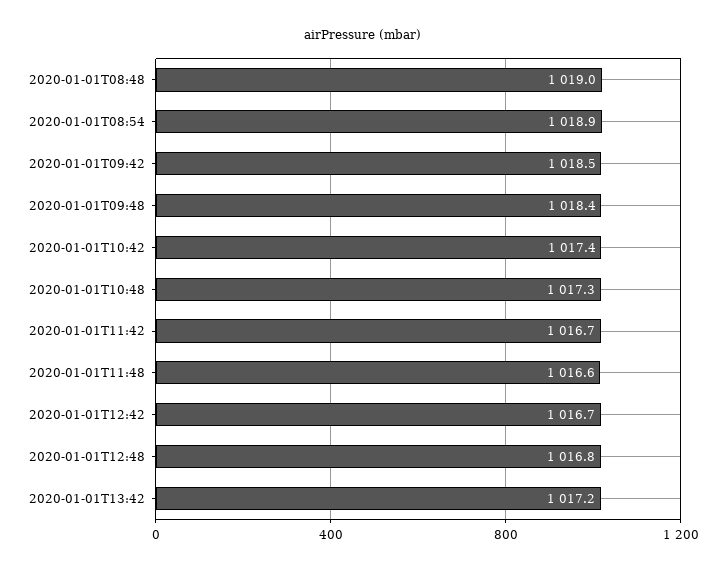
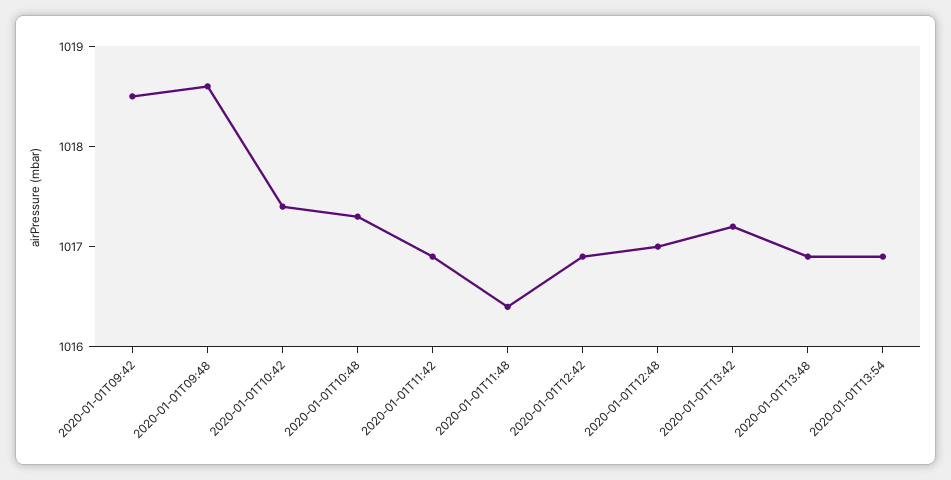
2020-01-01T08:48: 1019 -> none
2020-01-01T08:54: 1018.9 -> none
2020-01-01T09:48: 1018.4 -> 1018.6
2020-01-01T11:42: 1016.7 -> 1016.9
2020-01-01T11:48: 1016.6 -> 1016.4
2020-01-01T12:42: 1016.7 -> 1016.9
2020-01-01T12:48: 1016.8 -> 1017
2020-01-01T13:48: none -> 1016.9
2020-01-01T13:54: none -> 1016.9

